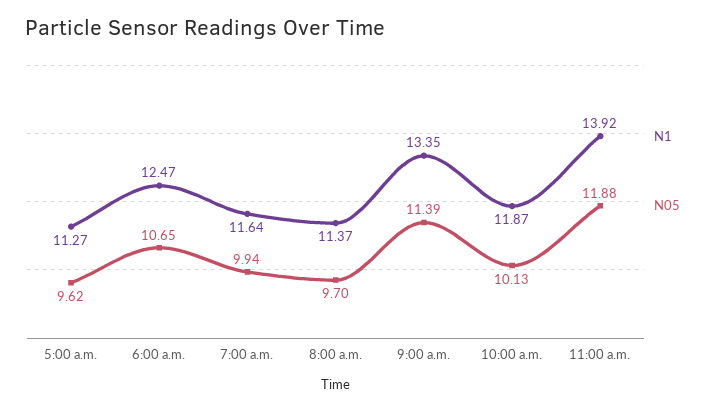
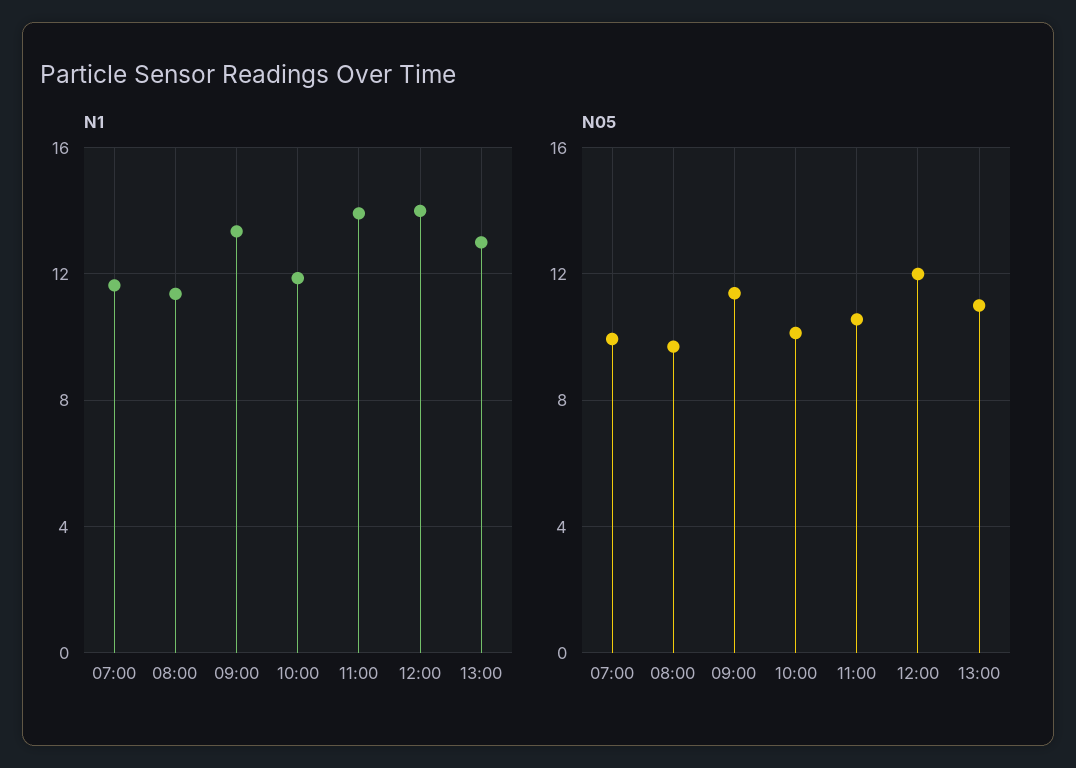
N1, 5:00 a.m.: 11.27 -> none
N05, 5:00 a.m.: 9.62 -> none
N1, 6:00 a.m.: 12.47 -> none
N05, 6:00 a.m.: 10.65 -> none
N05, 11:00 a.m.: 11.88 -> 10.5
N1, 12:00: none -> 14
N1, 13:00: none -> 13
N05, 12:00: none -> 12
N05, 13:00: none -> 11

